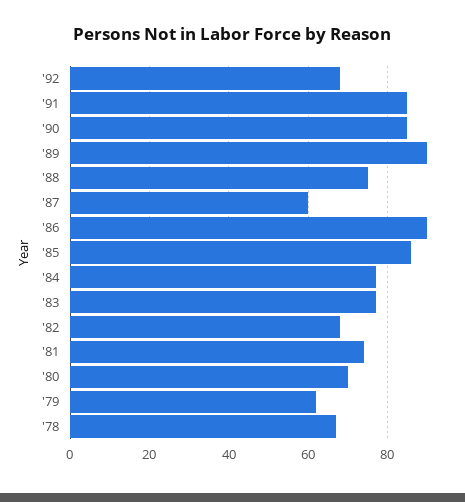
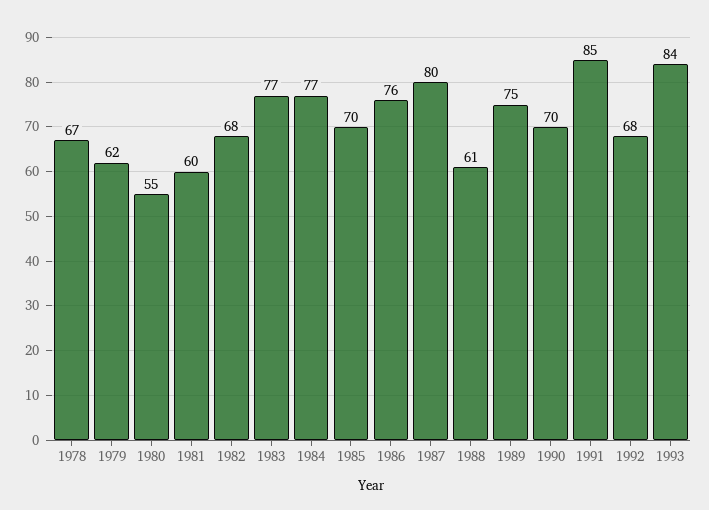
'90: 85 -> 70
'89: 90 -> 75
'88: 75 -> 61
'87: 60 -> 80
'86: 90 -> 76
'85: 85 -> 70
'81: 75 -> 60
'80: 70 -> 55
1993: none -> 84

